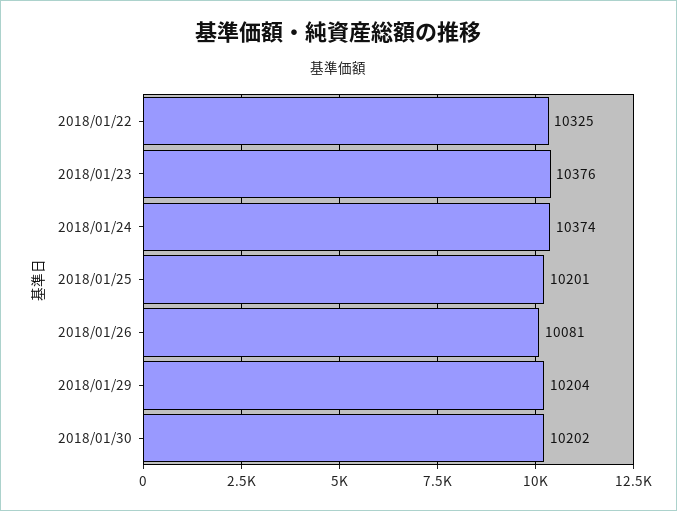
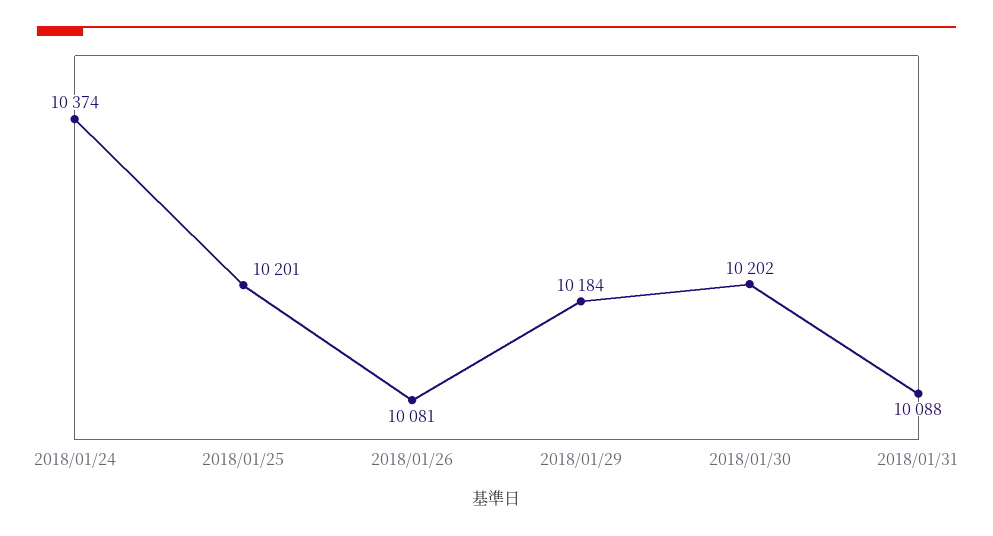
2018/01/22: 10325 -> none
2018/01/23: 10376 -> none
2018/01/29: 10204 -> 10184
2018/01/31: none -> 10088

